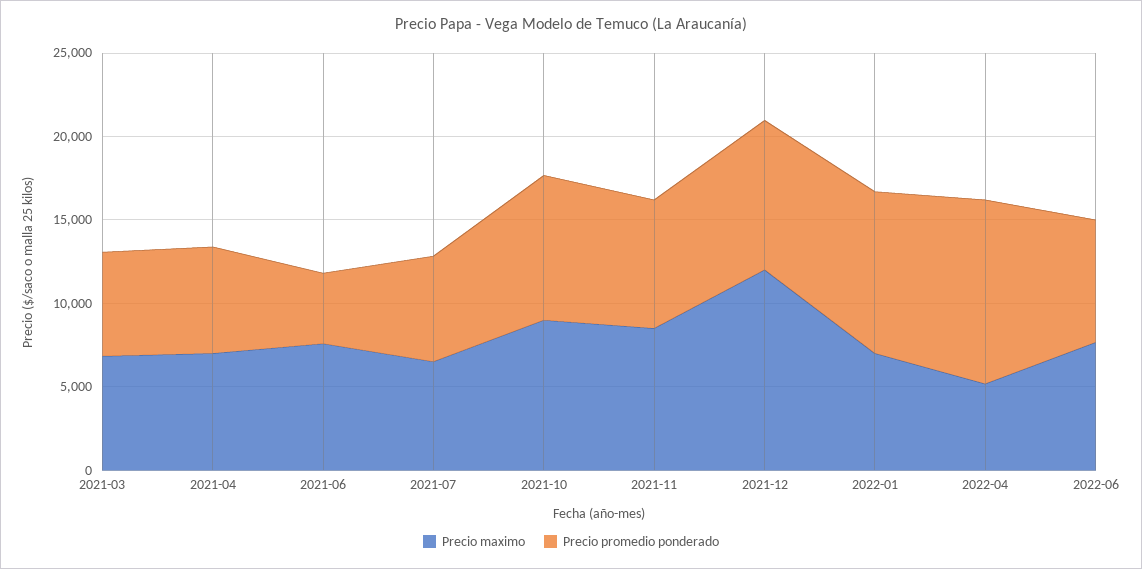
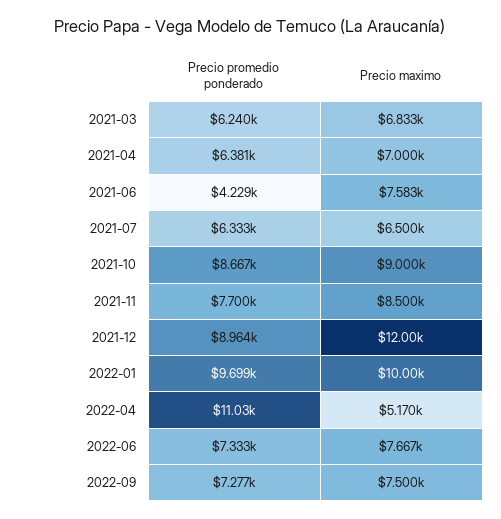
Precio maximo, 2022-01: 7000 -> 10000
Precio promedio ponderado, 2022-09: none -> 7277
Precio maximo, 2022-09: none -> 7500

